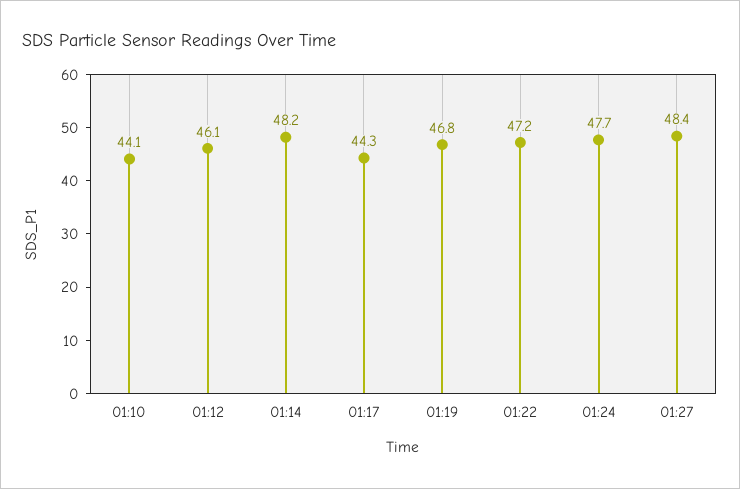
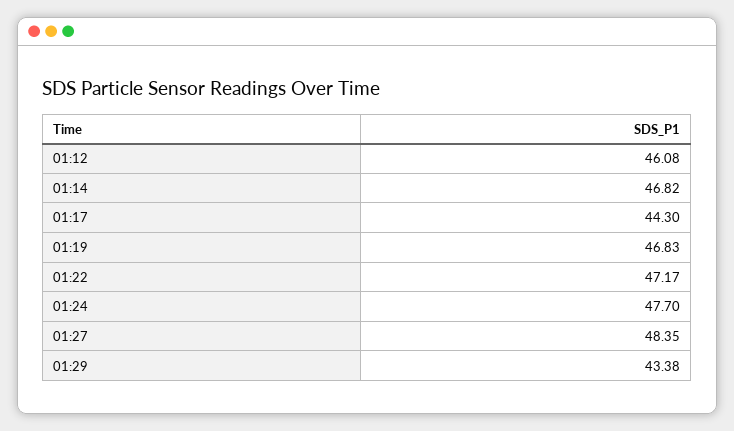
01:10: 44.1 -> none
01:14: 48.2 -> 46.82
01:29: none -> 43.38

